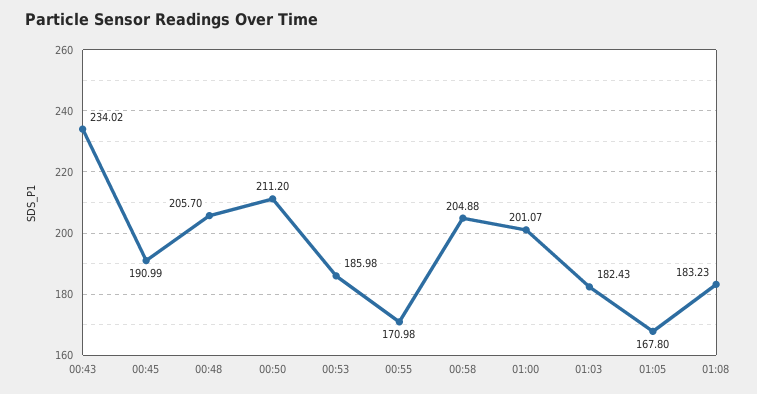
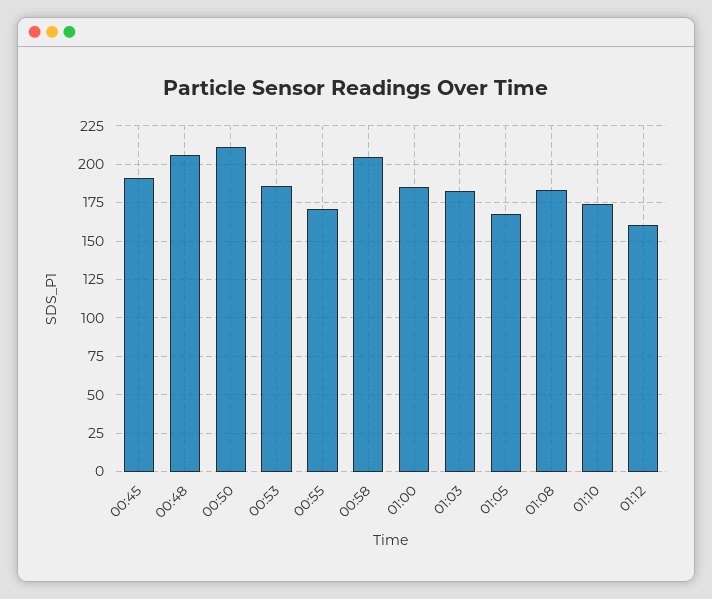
00:43: 234.02 -> none
01:00: 201.07 -> 185
01:10: none -> 175
01:12: none -> 160

